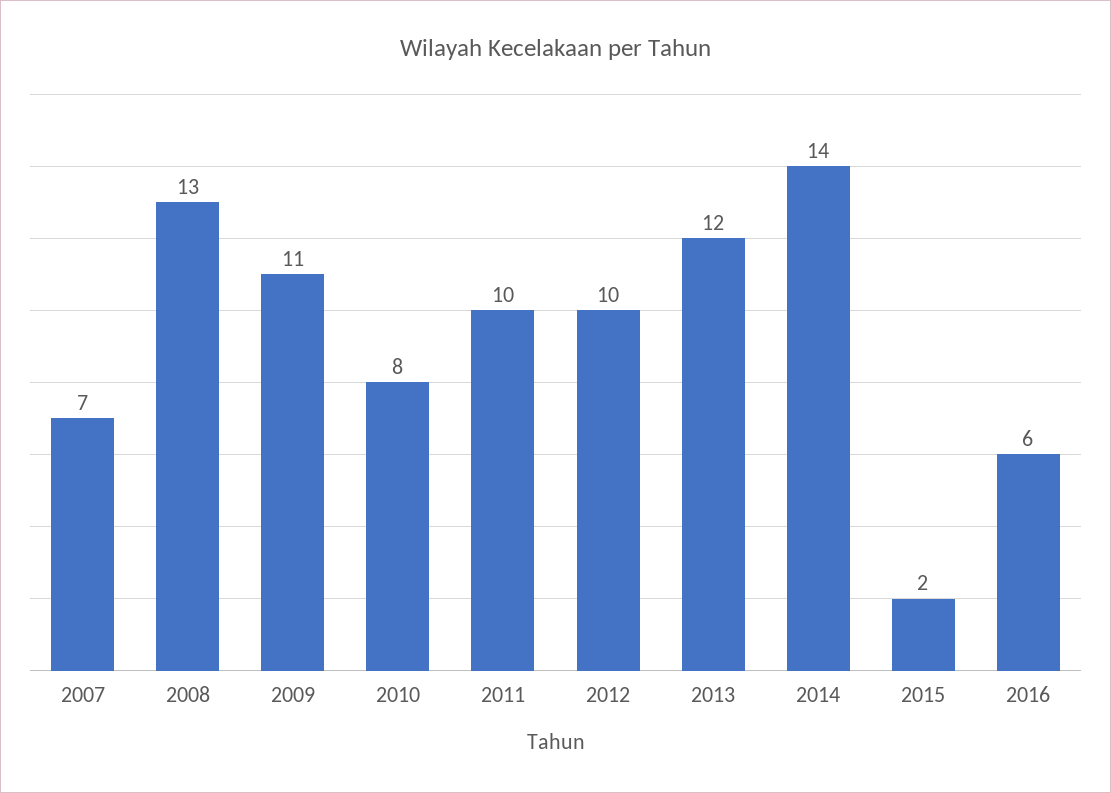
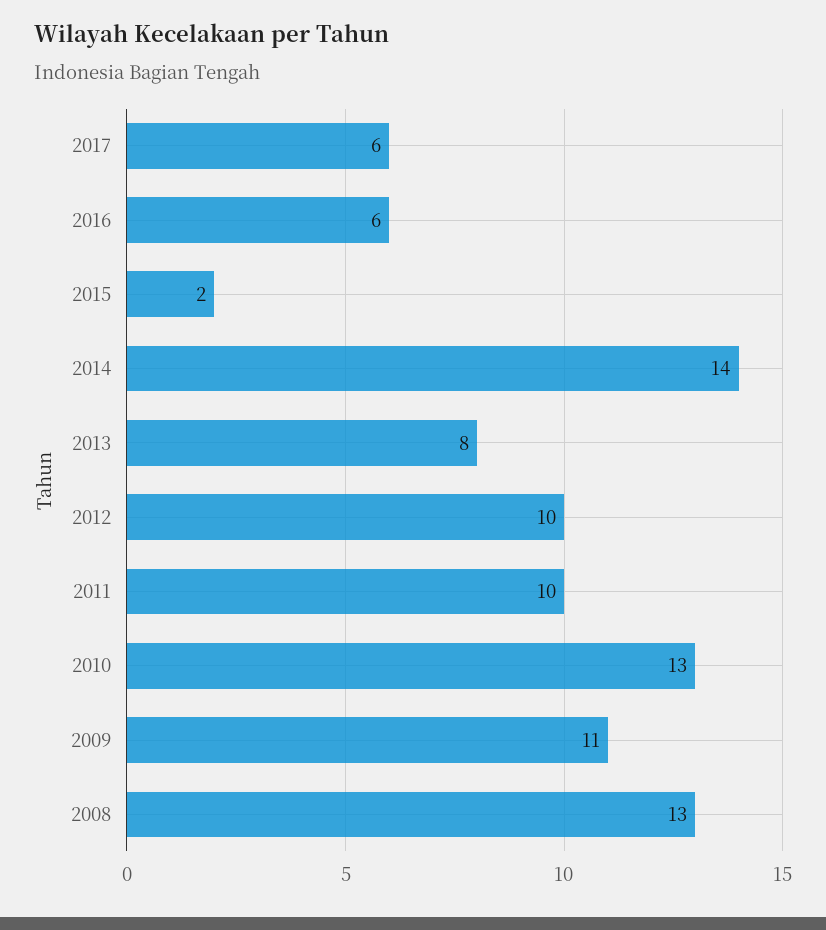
2007: 7 -> none
2010: 8 -> 13
2013: 12 -> 8
2017: none -> 6

